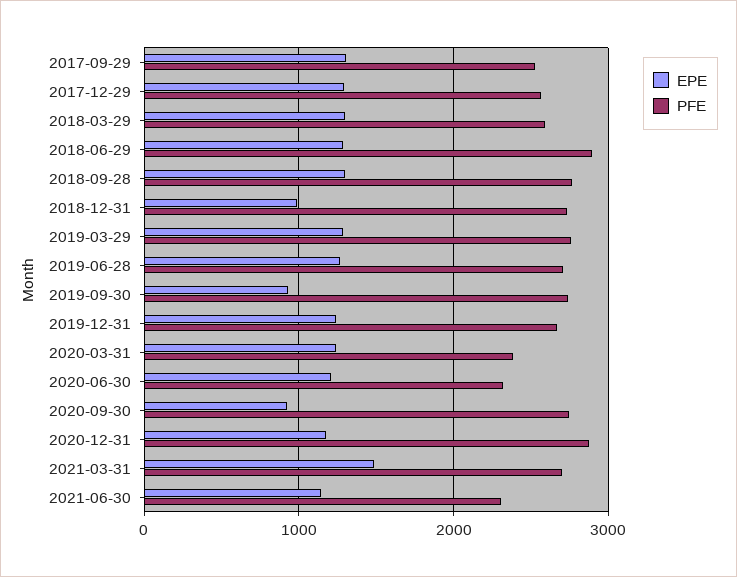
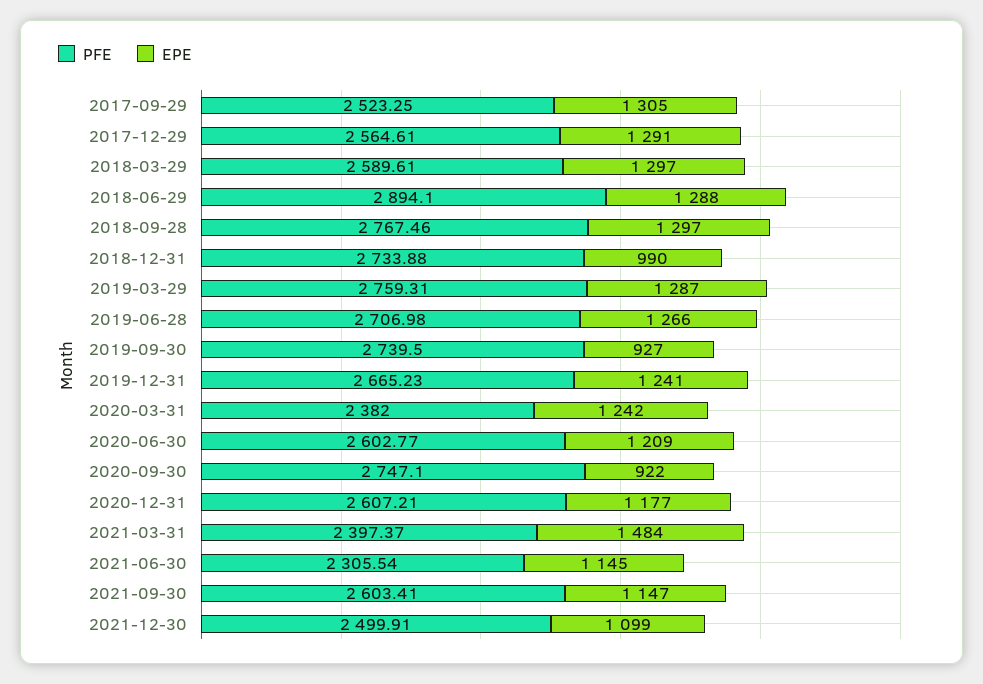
PFE, 2020-06-30: 2300 -> 2602.77
PFE, 2020-12-31: 2900 -> 2607.21
PFE, 2021-03-31: 2700 -> 2397.37
PFE, 2021-09-30: none -> 2603.41
EPE, 2021-09-30: none -> 1147
PFE, 2021-12-30: none -> 2499.91
EPE, 2021-12-30: none -> 1099

